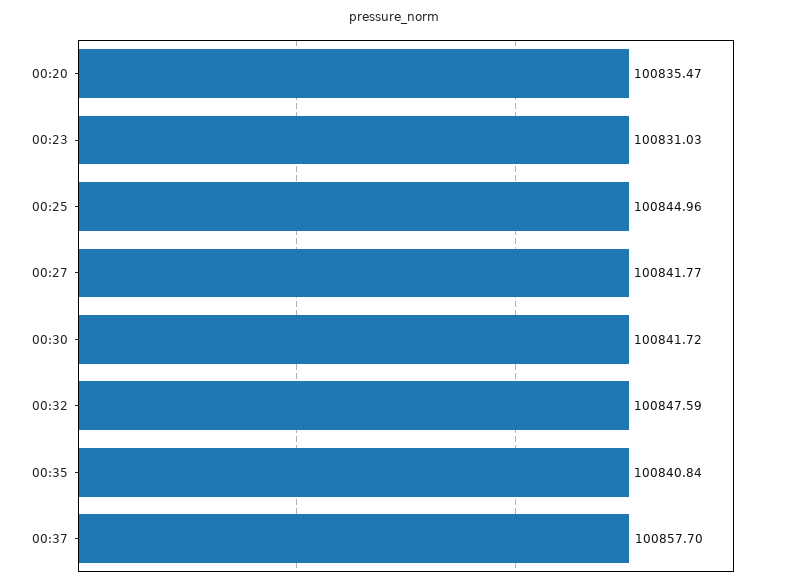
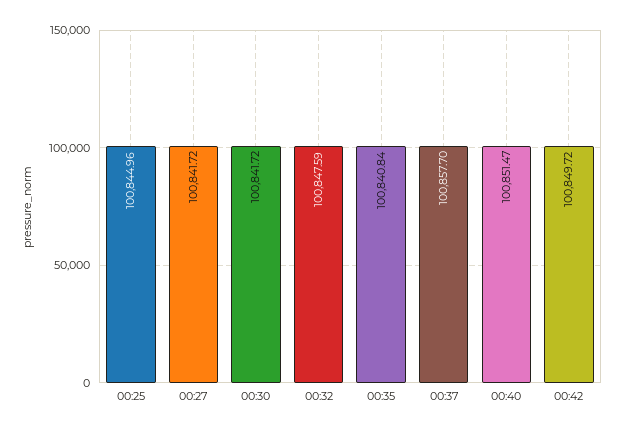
00:20: 100835.47 -> none
00:23: 100831.03 -> none
00:27: 100841.77 -> 100841.72
00:40: none -> 100851.47
00:42: none -> 100849.72

